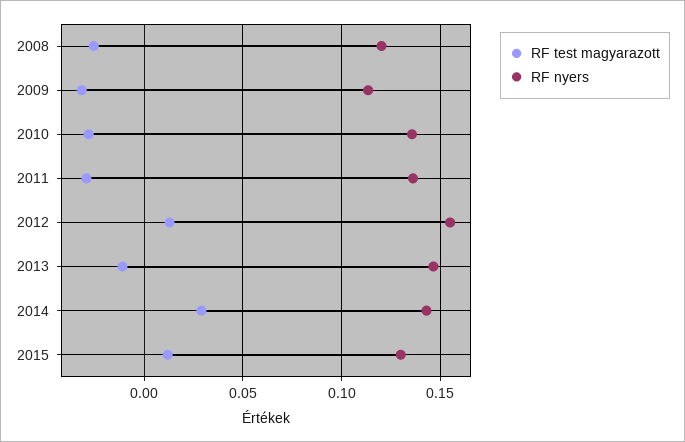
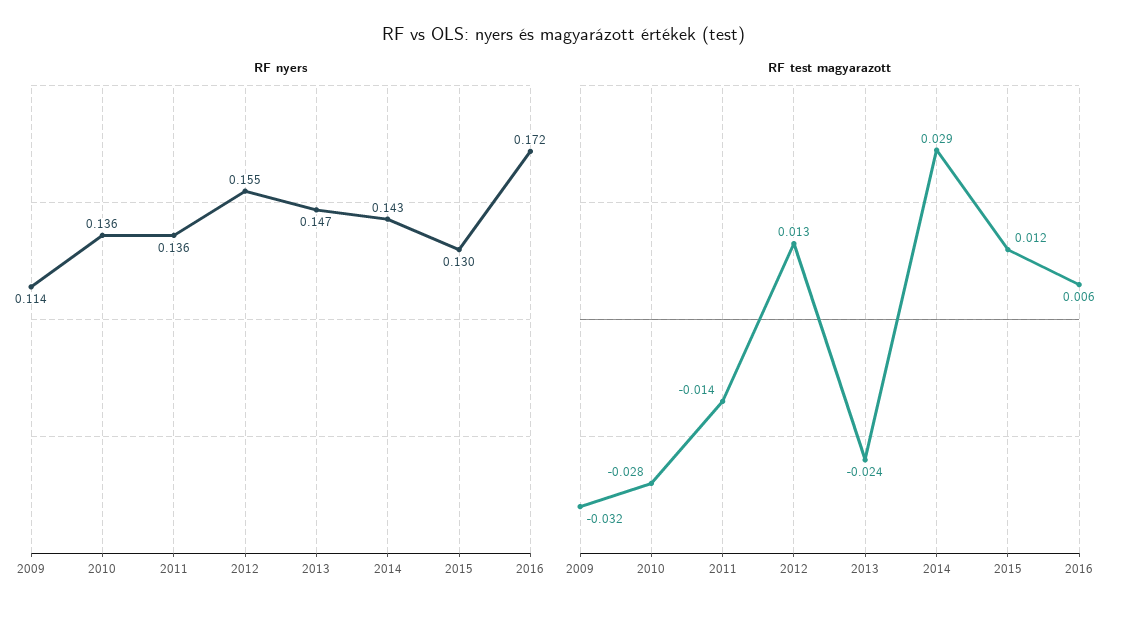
RF test magyarazott, 2008: -0.025 -> none
RF nyers, 2008: 0.12 -> none
RF test magyarazott, 2011: -0.03 -> -0.014
RF test magyarazott, 2013: -0.01 -> -0.024
RF nyers, 2016: none -> 0.172
RF test magyarazott, 2016: none -> 0.006

